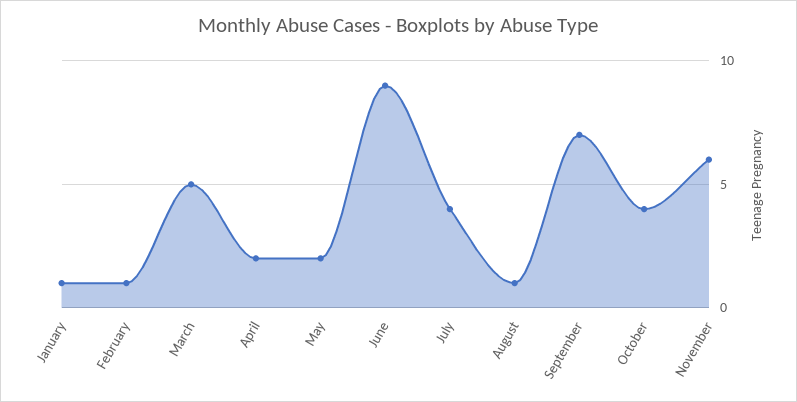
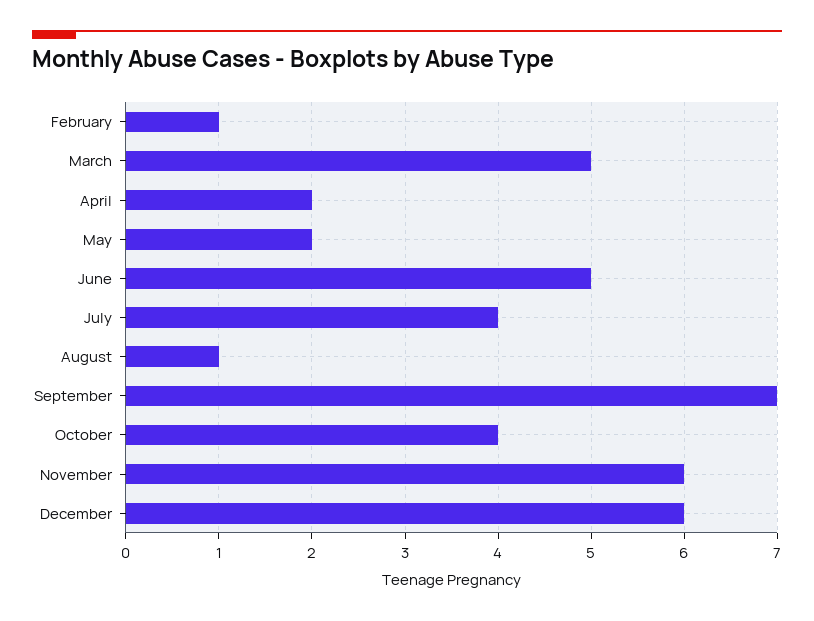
January: 1 -> none
June: 9 -> 5
December: none -> 6

